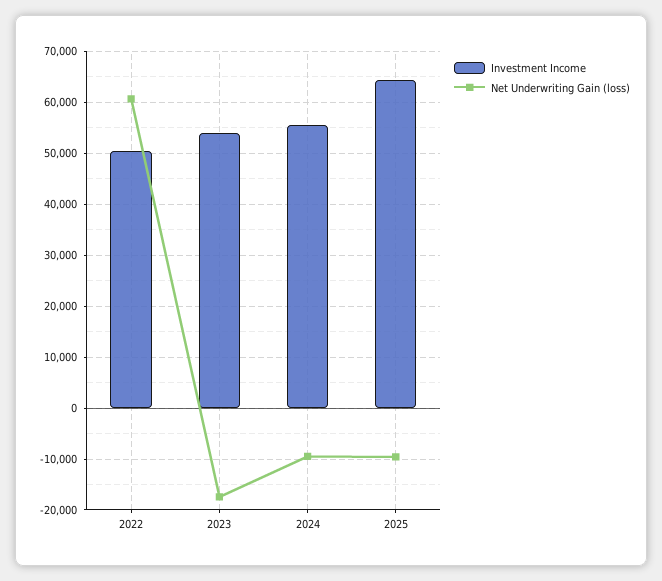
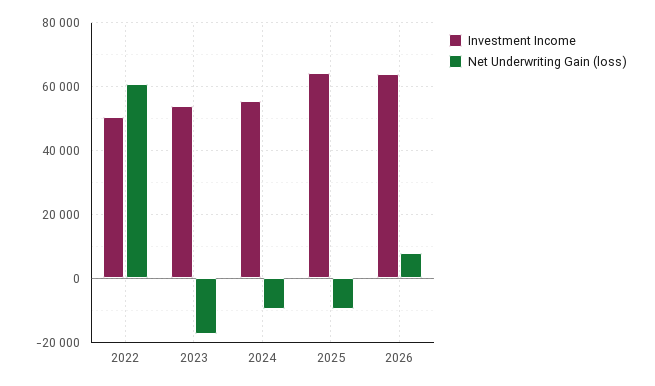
Investment Income, 2026: none -> 64000
Net Underwriting Gain (loss), 2026: none -> 8000

